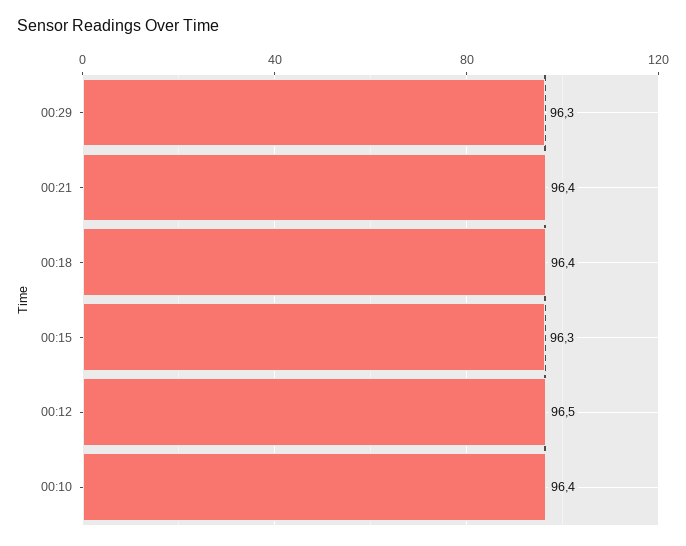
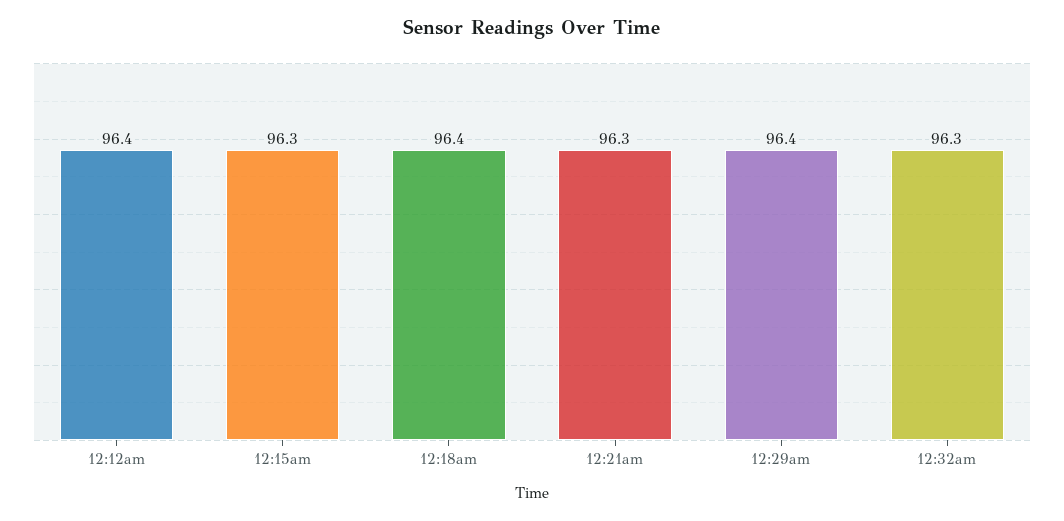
00:29: 96.3 -> 96.4
00:21: 96.4 -> 96.3
00:12: 96.5 -> 96.4
00:10: 96.4 -> none
12:32am: none -> 96.3

